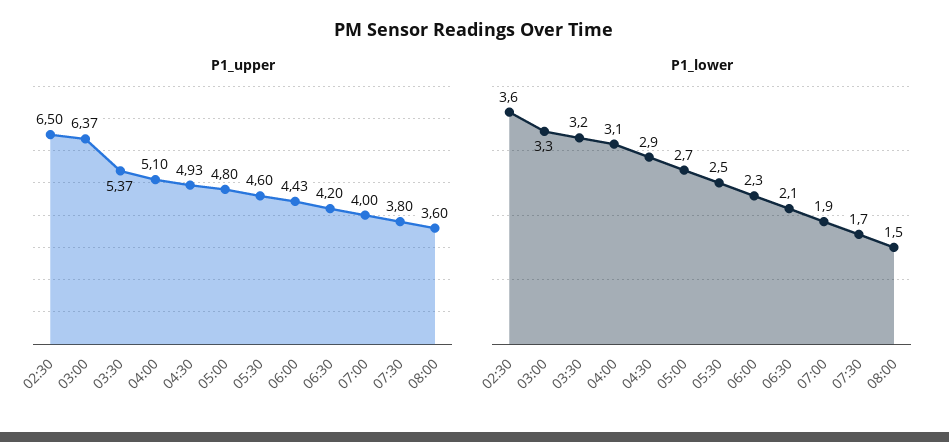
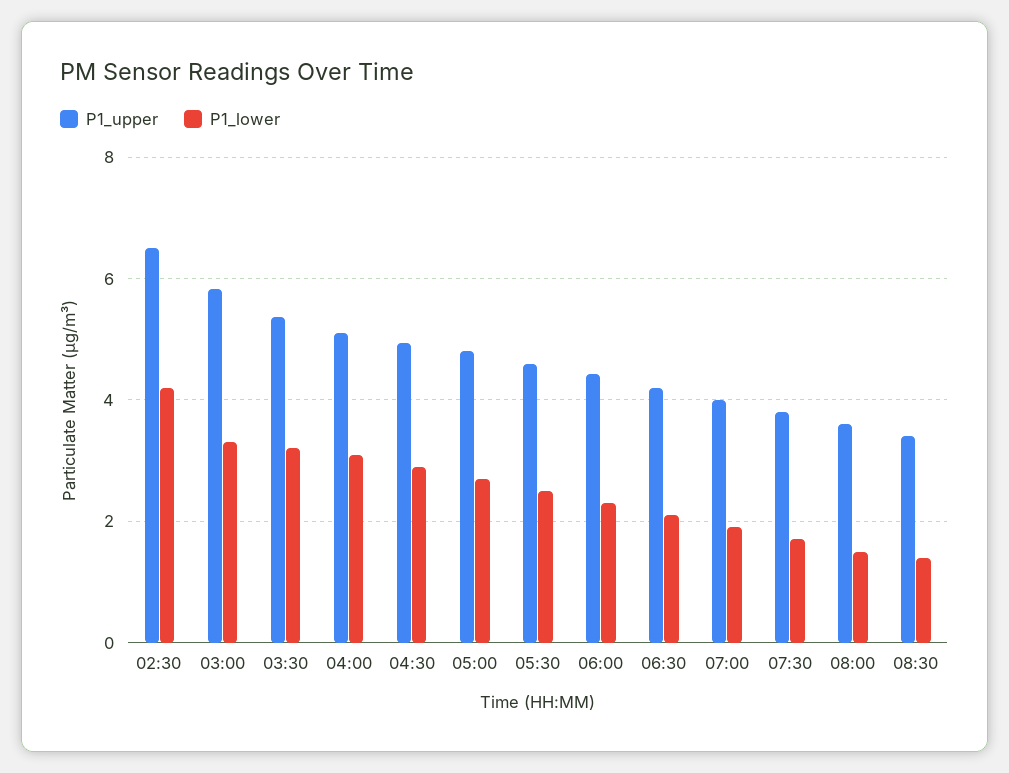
P1_upper, 03:00: 6.37 -> 5.8
P1_lower, 02:30: 3.6 -> 4.2
P1_upper, 08:30: none -> 3.4
P1_lower, 08:30: none -> 1.4

